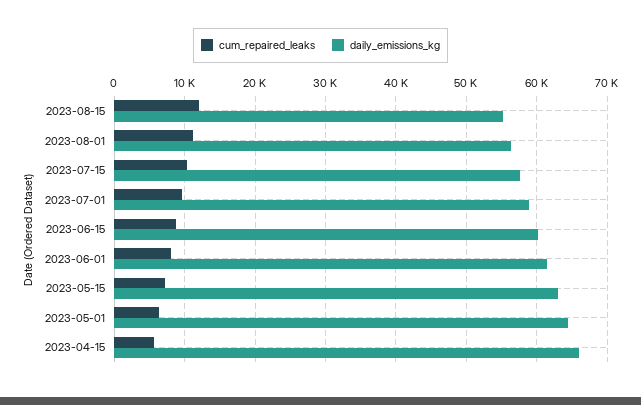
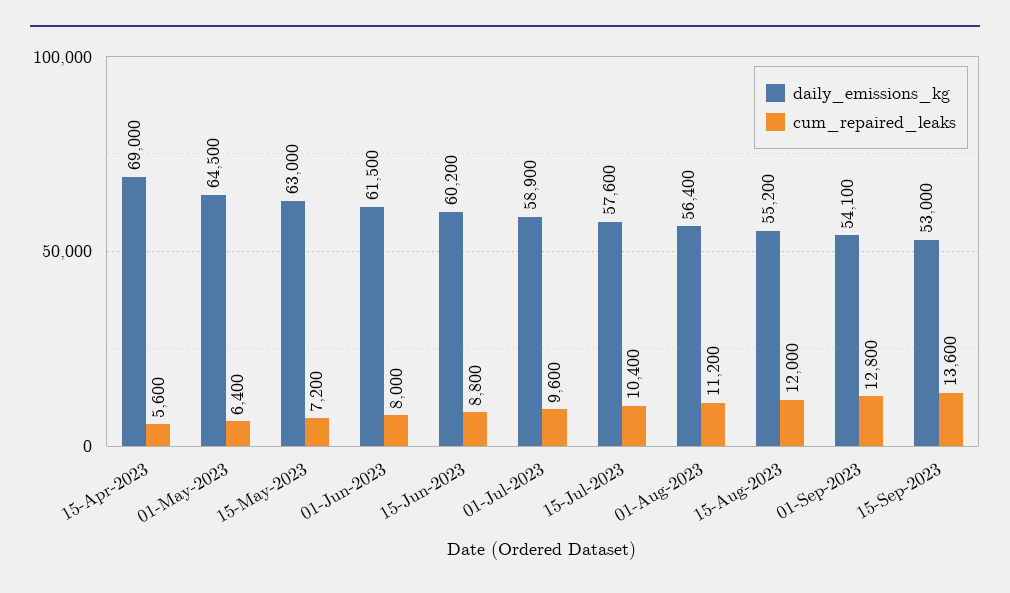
daily_emissions_kg, 2023-04-15: 66000 -> 69000
daily_emissions_kg, 01-Sep-2023: none -> 54100
cum_repaired_leaks, 01-Sep-2023: none -> 12800
daily_emissions_kg, 15-Sep-2023: none -> 53000
cum_repaired_leaks, 15-Sep-2023: none -> 13600

